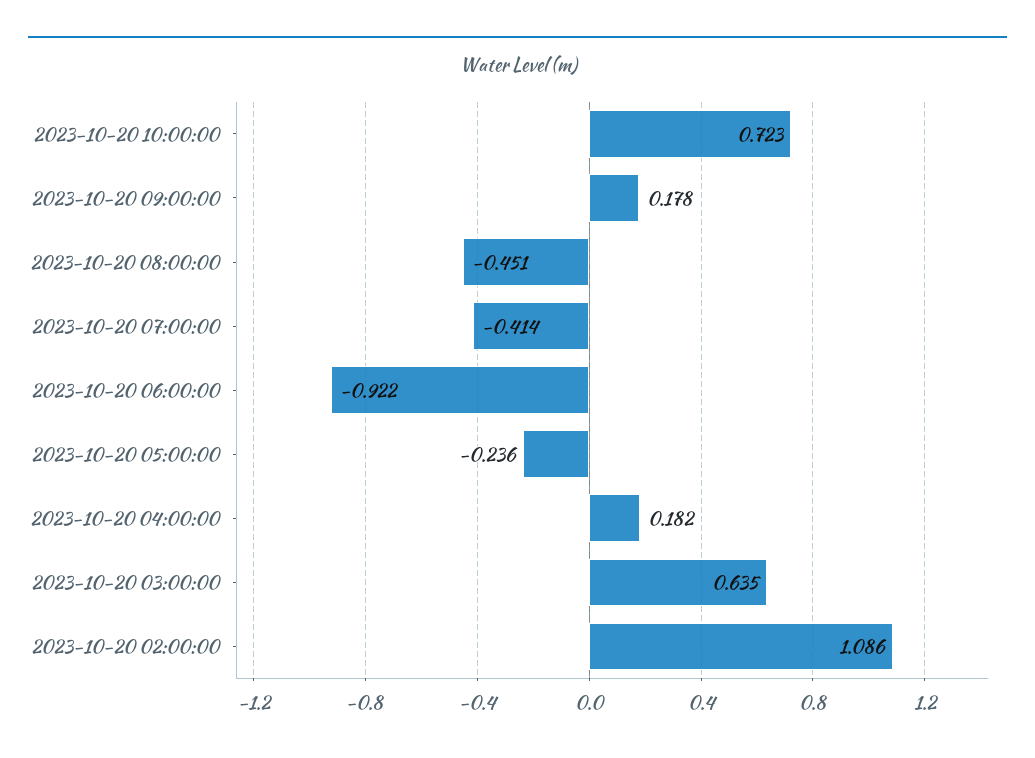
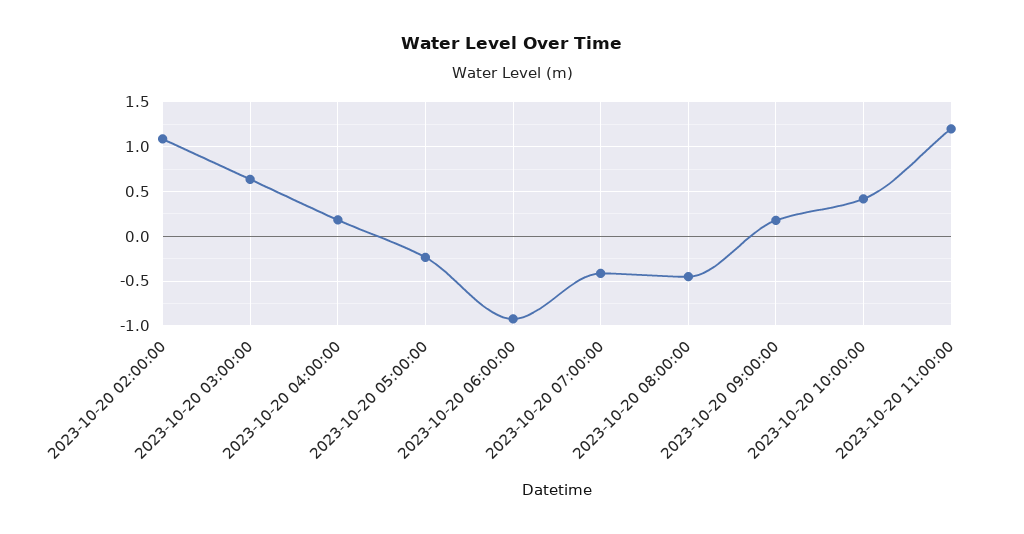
2023-10-20 10:00:00: 0.723 -> 0.4
2023-10-20 11:00:00: none -> 1.2

